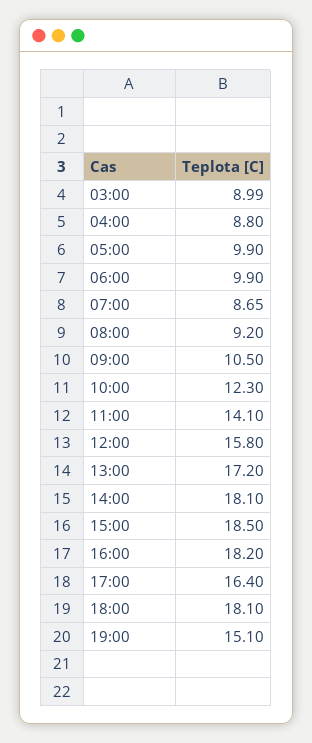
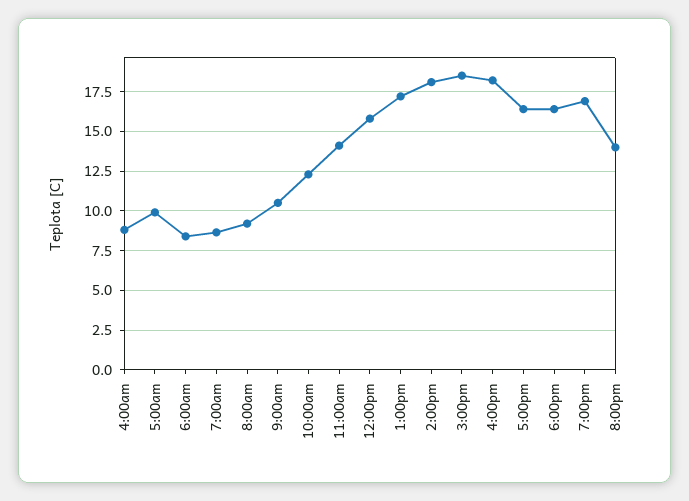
03:00: 8.99 -> none
06:00: 9.9 -> 8.5
18:00: 18.1 -> 16.5
19:00: 15.1 -> 17
8:00pm: none -> 14

